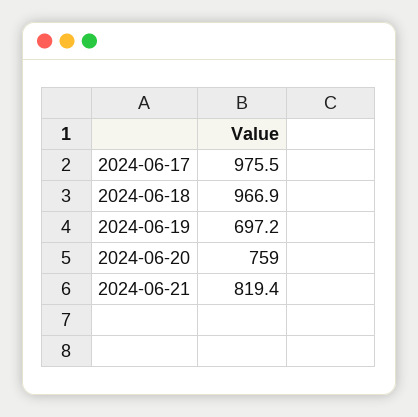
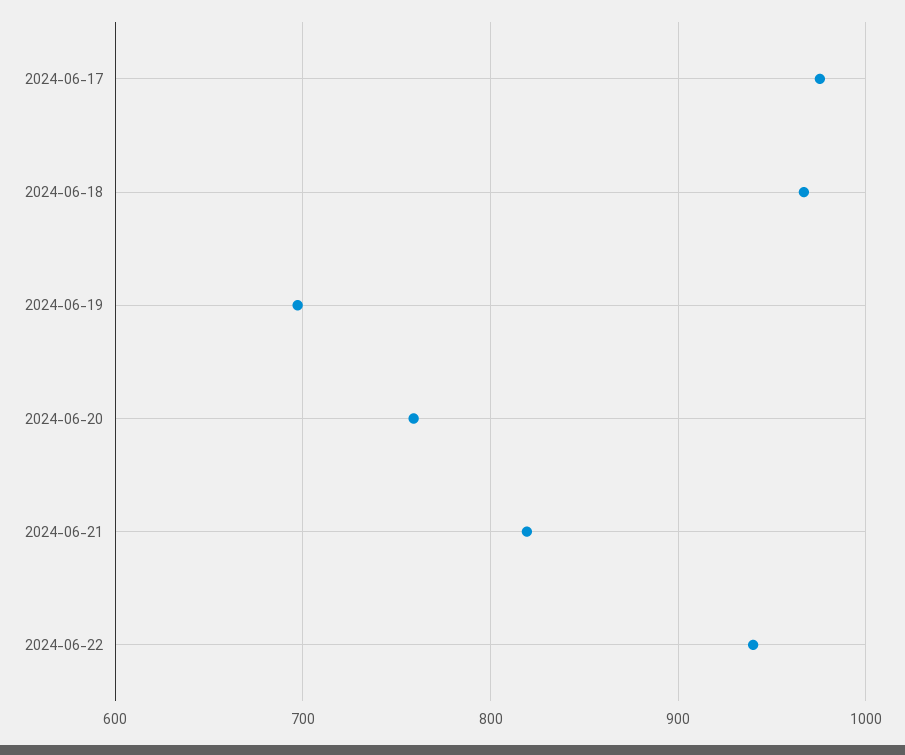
2024-06-22: none -> 940

